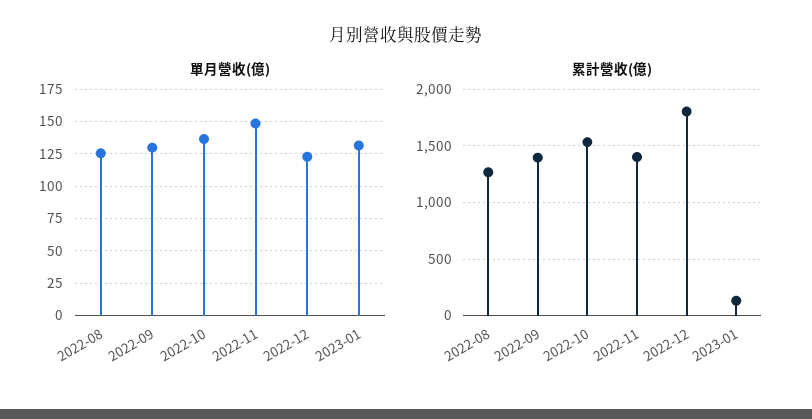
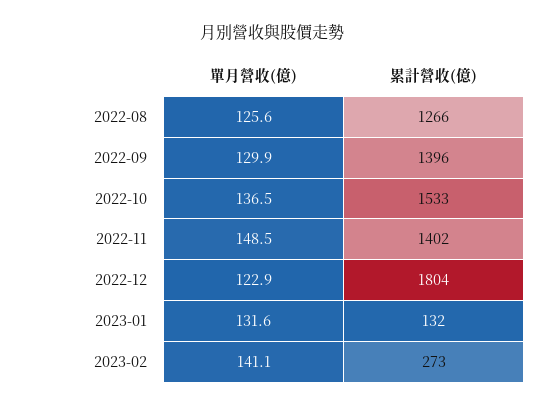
單月營收(億), 2023-02: none -> 141.1
累計營收(億), 2023-02: none -> 273

